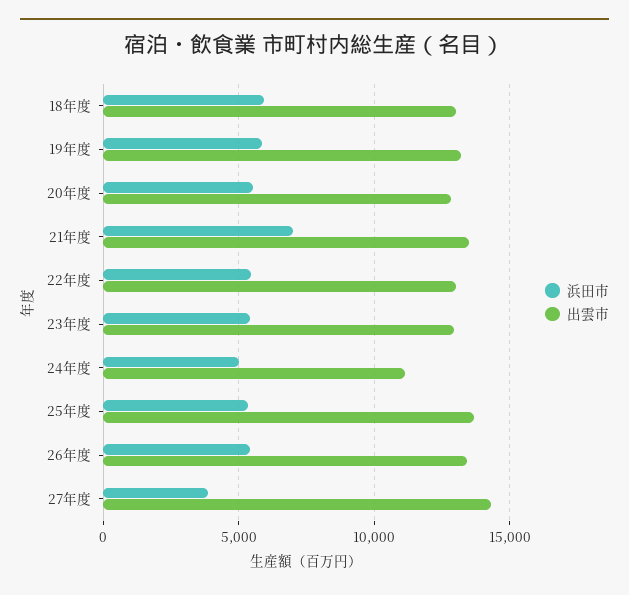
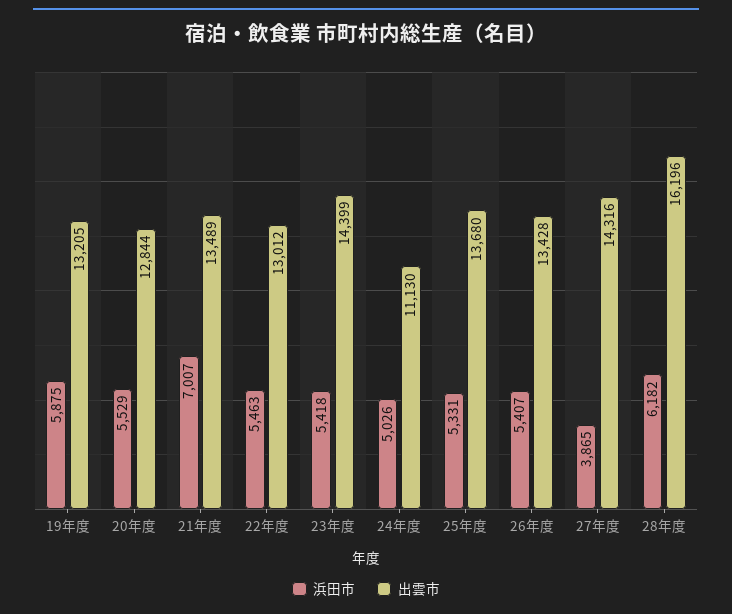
浜田市, 18年度: 6000 -> none
出雲市, 18年度: 13000 -> none
出雲市, 23年度: 13000 -> 14399
浜田市, 28年度: none -> 6182
出雲市, 28年度: none -> 16196

